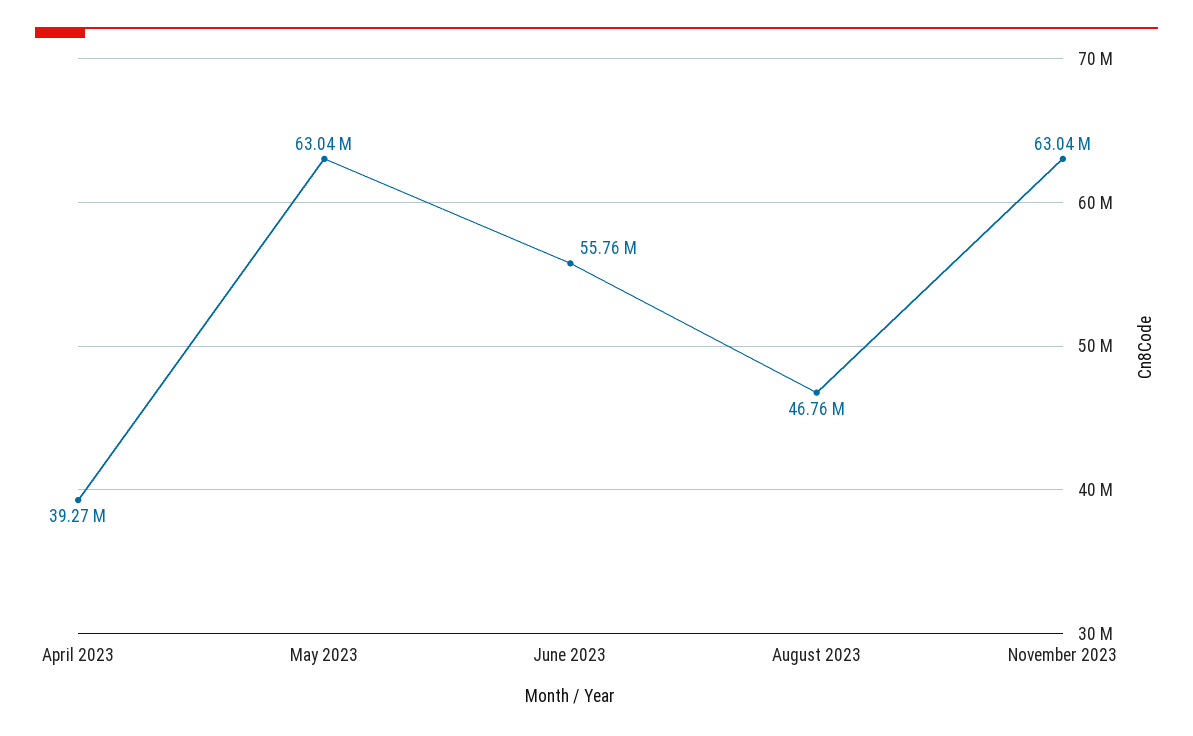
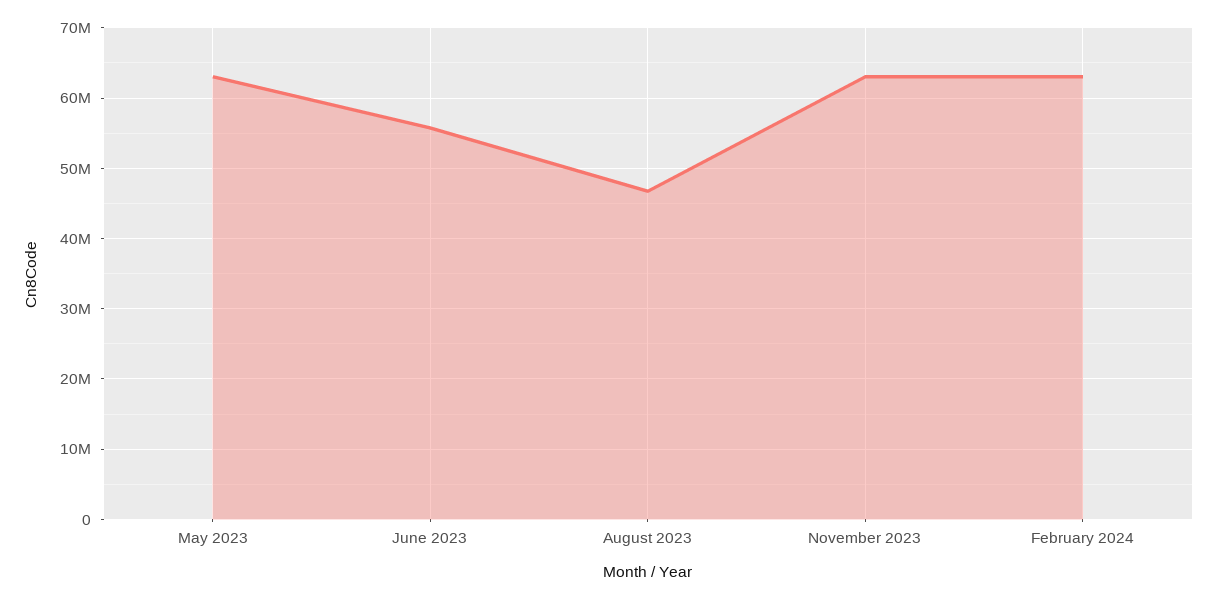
April 2023: 39270000 -> none
February 2024: none -> 63000000

